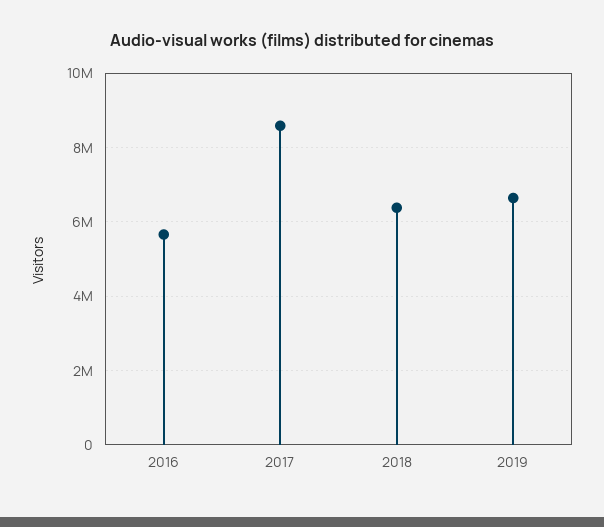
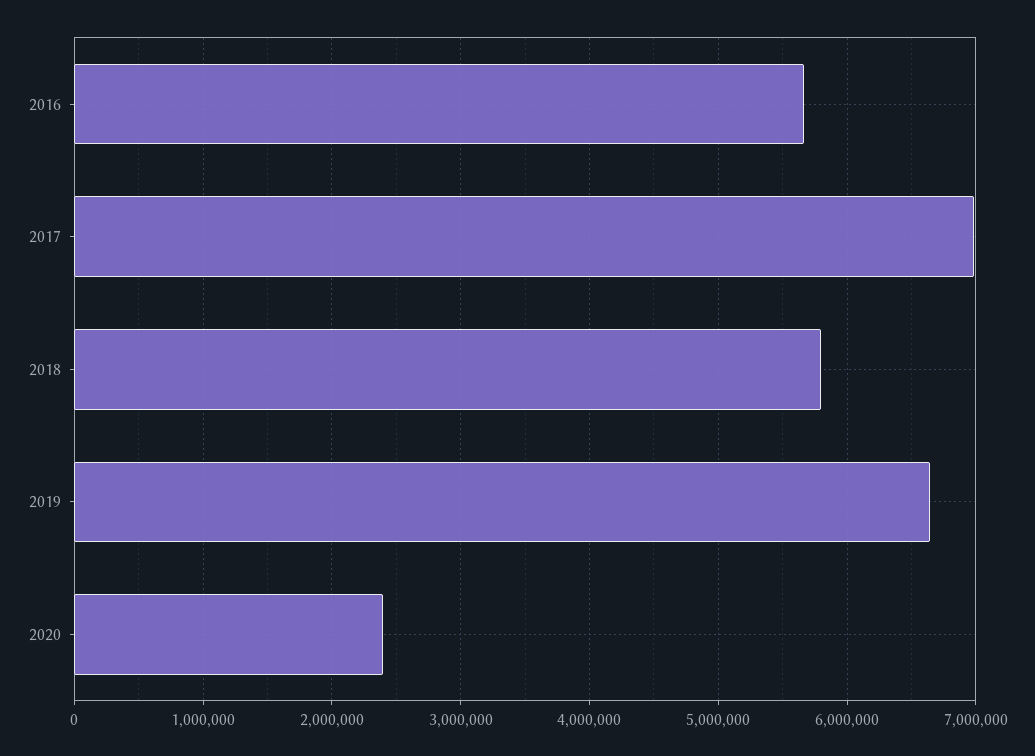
2017: 8600000 -> 7000000
2018: 6400000 -> 5800000
2020: none -> 2400000

